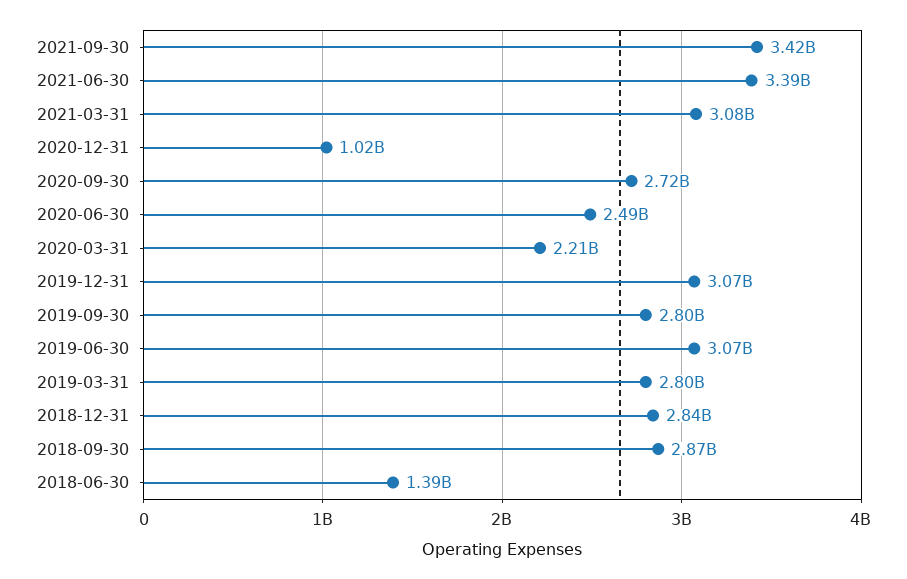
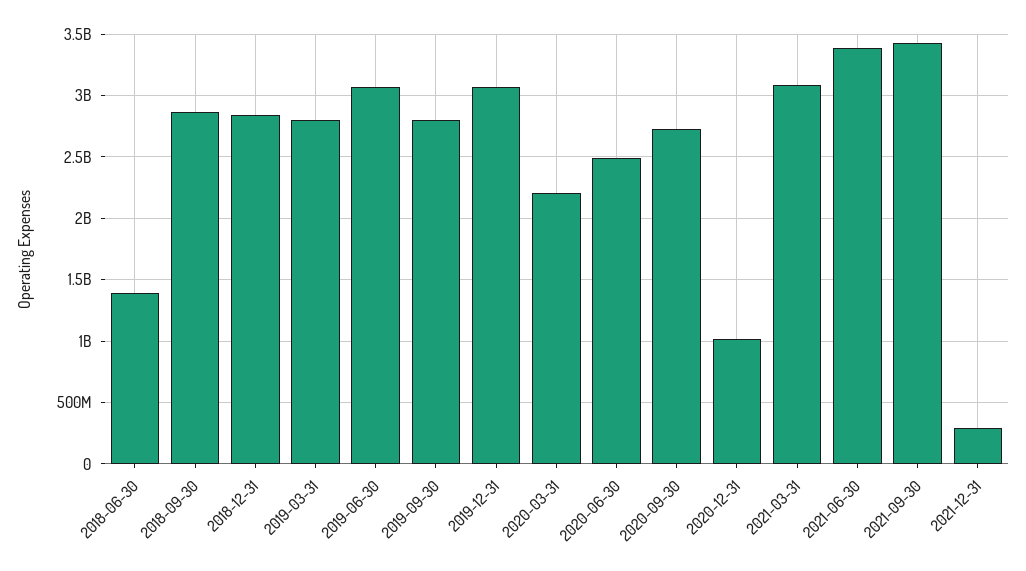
2021-12-31: none -> 300000000

